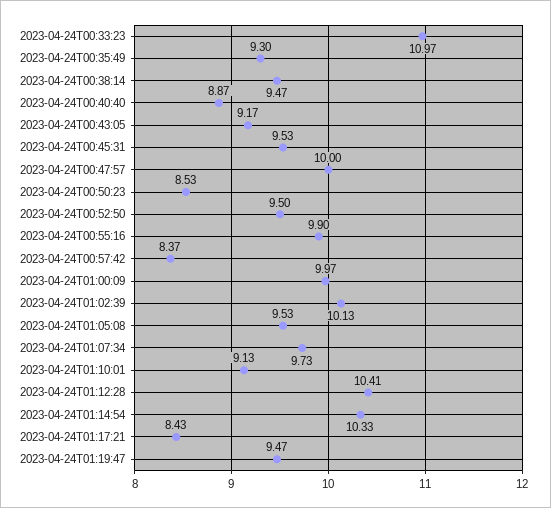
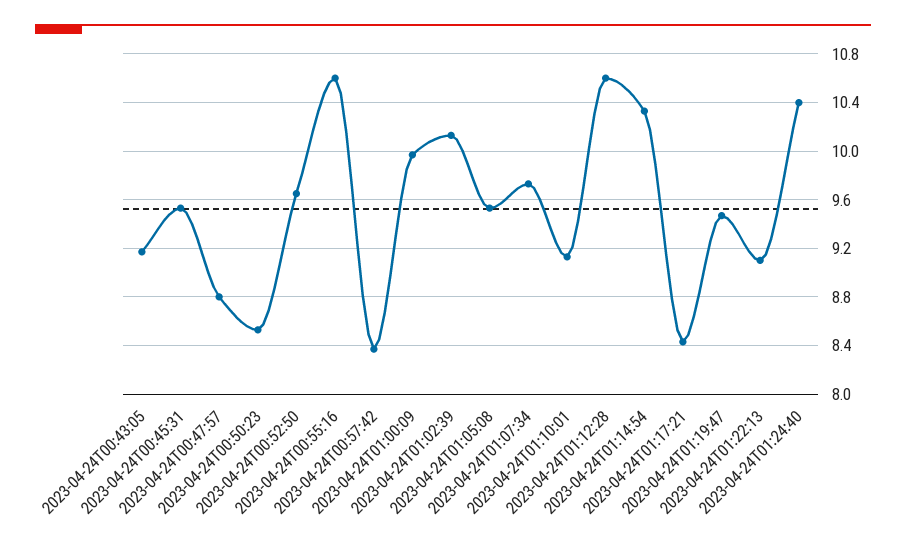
2023-04-24T00:33:23: 10.97 -> none
2023-04-24T00:35:49: 9.3 -> none
2023-04-24T00:38:14: 9.47 -> none
2023-04-24T00:40:40: 8.87 -> none
2023-04-24T00:47:57: 10 -> 8.8
2023-04-24T00:52:50: 9.5 -> 9.65
2023-04-24T00:55:16: 9.9 -> 10.6
2023-04-24T01:12:28: 10.41 -> 10.6
2023-04-24T01:22:13: none -> 9.1
2023-04-24T01:24:40: none -> 10.4

